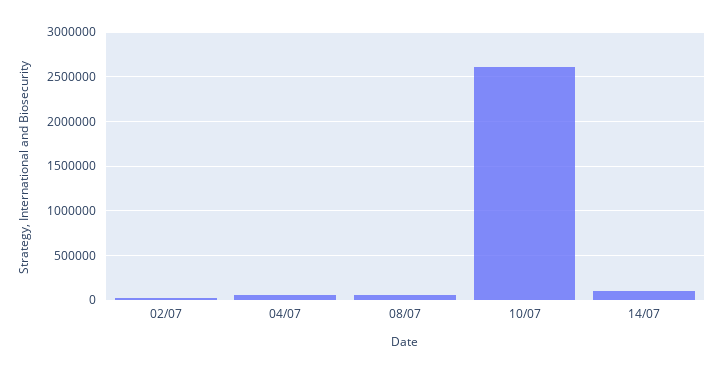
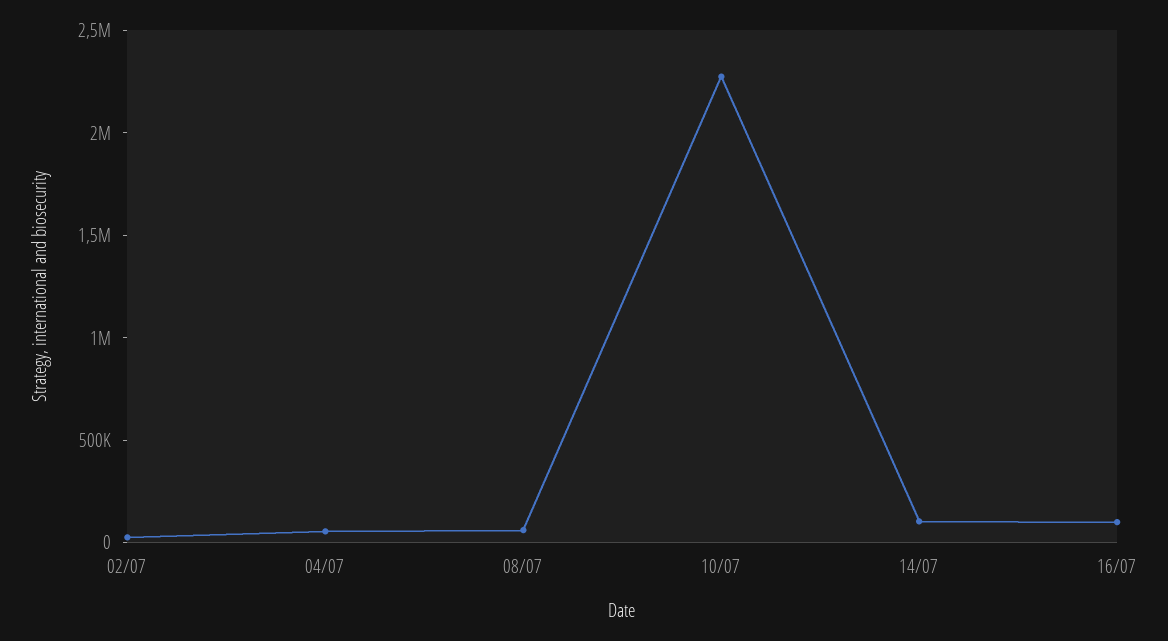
10/07: 2600000 -> 2300000
16/07: none -> 100000

